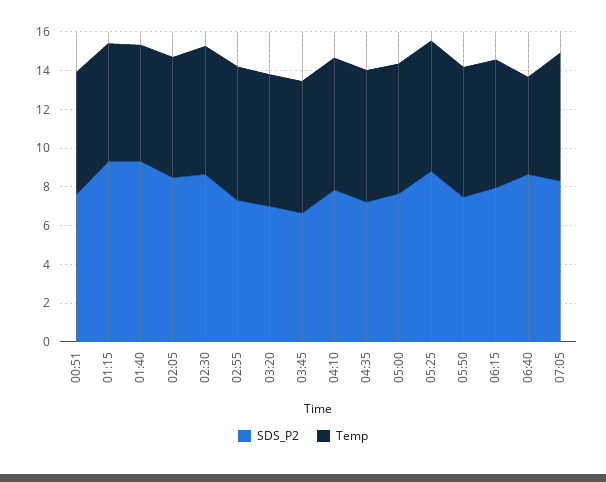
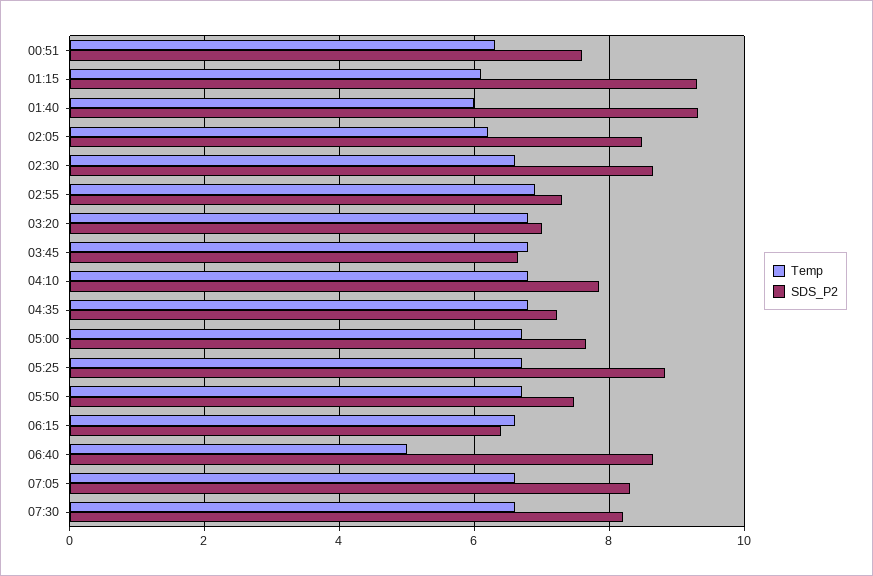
SDS_P2, 06:15: 8 -> 6.4
Temp, 07:30: none -> 6.6
SDS_P2, 07:30: none -> 8.2

